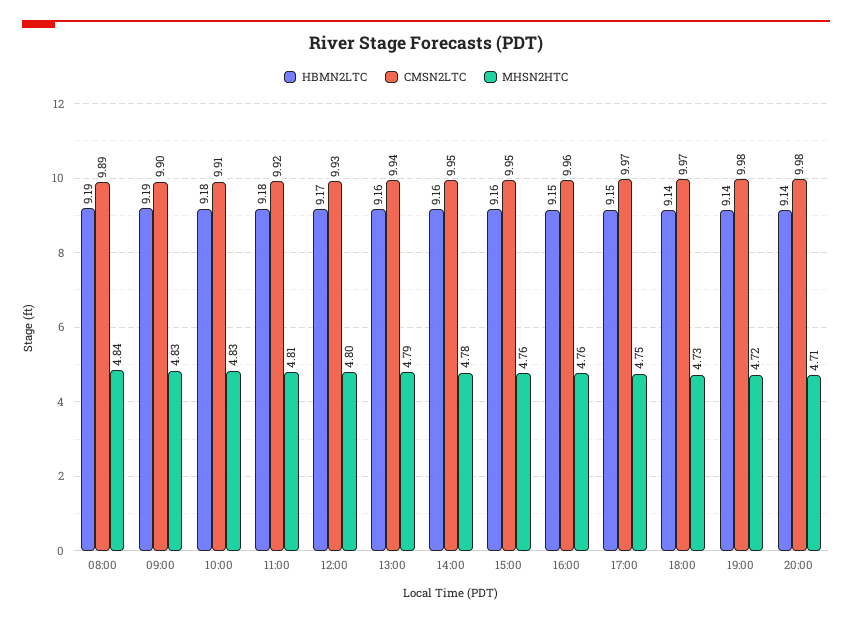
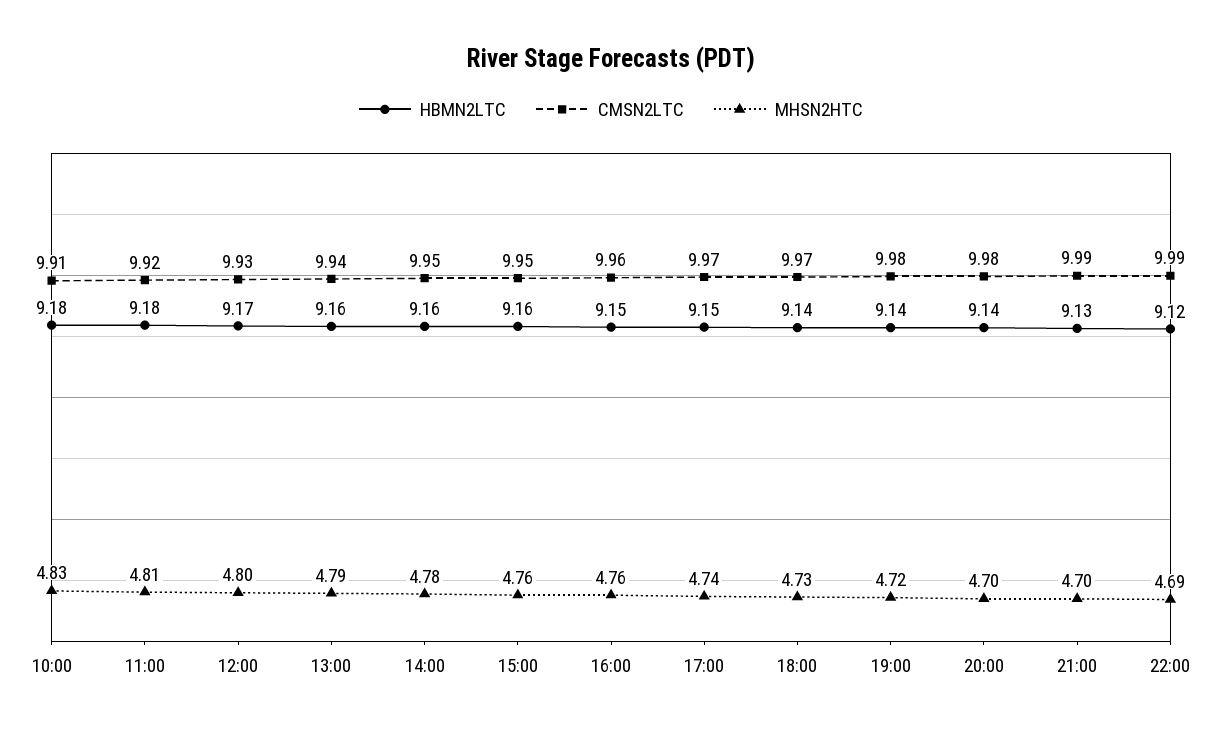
HBMN2LTC, 08:00: 9.19 -> none
CMSN2LTC, 08:00: 9.89 -> none
MHSN2HTC, 08:00: 4.84 -> none
HBMN2LTC, 09:00: 9.19 -> none
CMSN2LTC, 09:00: 9.9 -> none
MHSN2HTC, 09:00: 4.83 -> none
MHSN2HTC, 17:00: 4.75 -> 4.74
MHSN2HTC, 20:00: 4.71 -> 4.7
HBMN2LTC, 21:00: none -> 9.13
CMSN2LTC, 21:00: none -> 9.99
MHSN2HTC, 21:00: none -> 4.7
HBMN2LTC, 22:00: none -> 9.12
CMSN2LTC, 22:00: none -> 9.99
MHSN2HTC, 22:00: none -> 4.69

